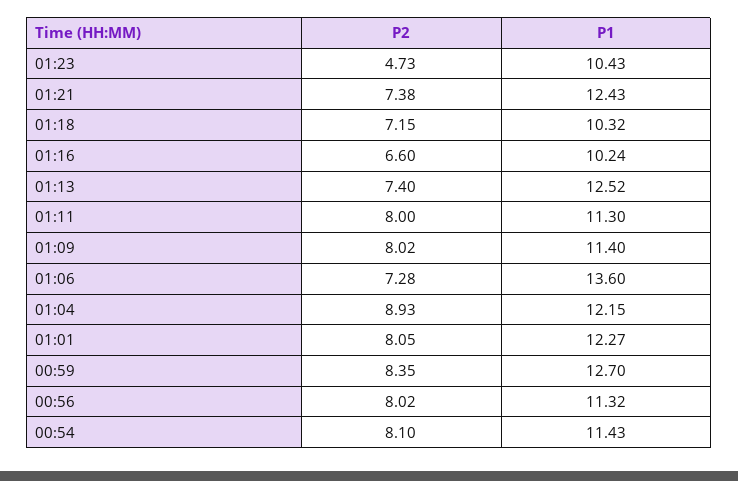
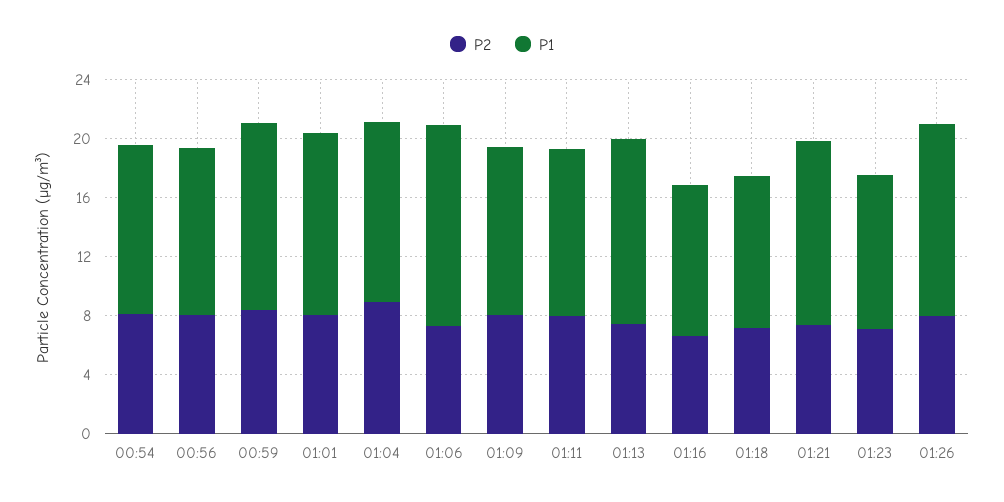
P2, 01:23: 4.73 -> 7
P2, 01:26: none -> 8
P1, 01:26: none -> 13

